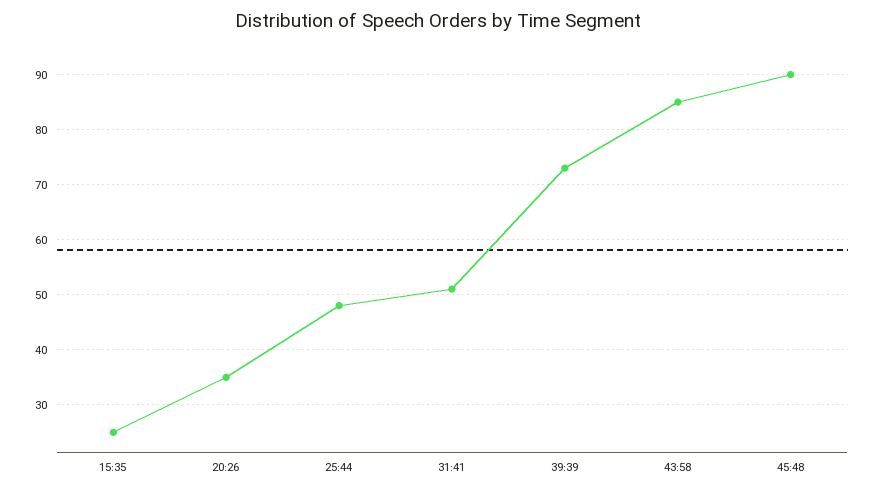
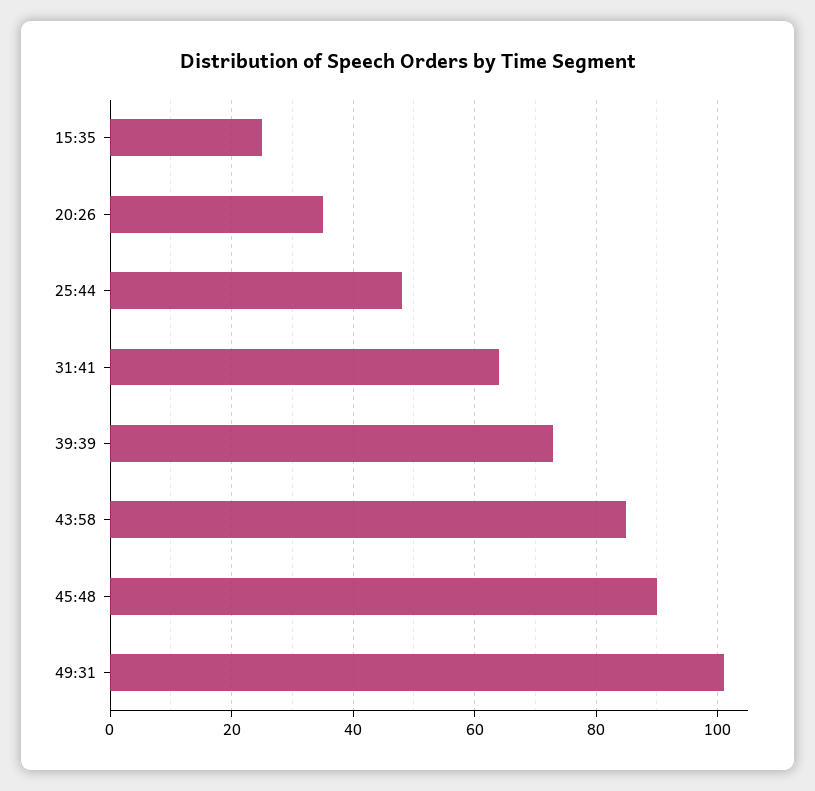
31:41: 50 -> 65
49:31: none -> 100

